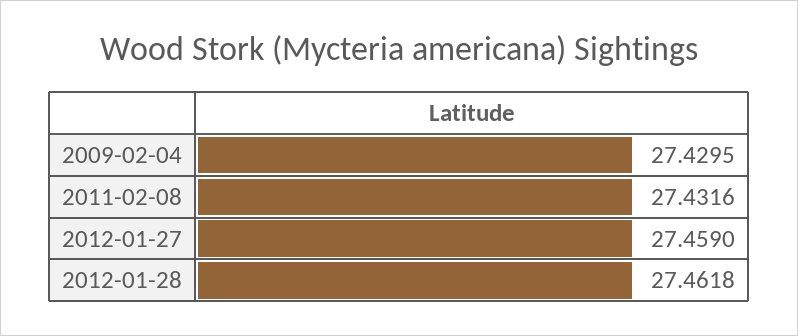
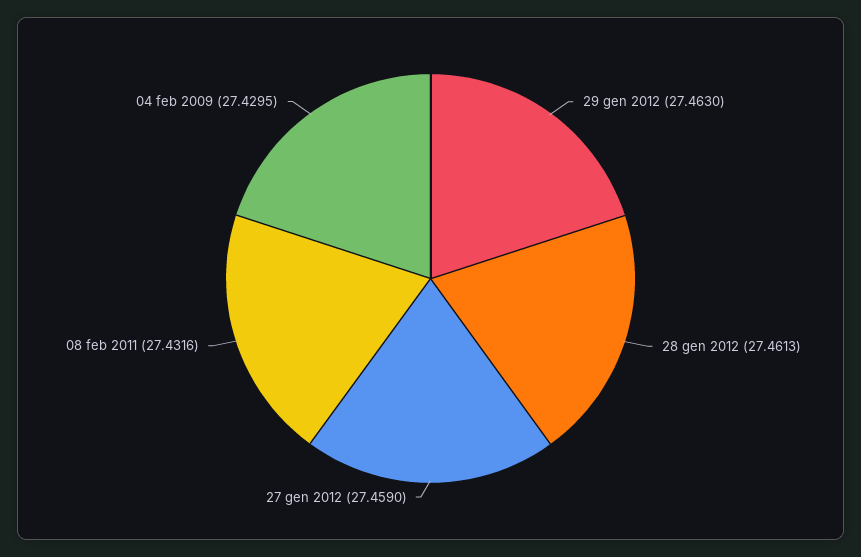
2012-01-28: 27.4618 -> 27.4613
29 gen 2012: none -> 27.463

